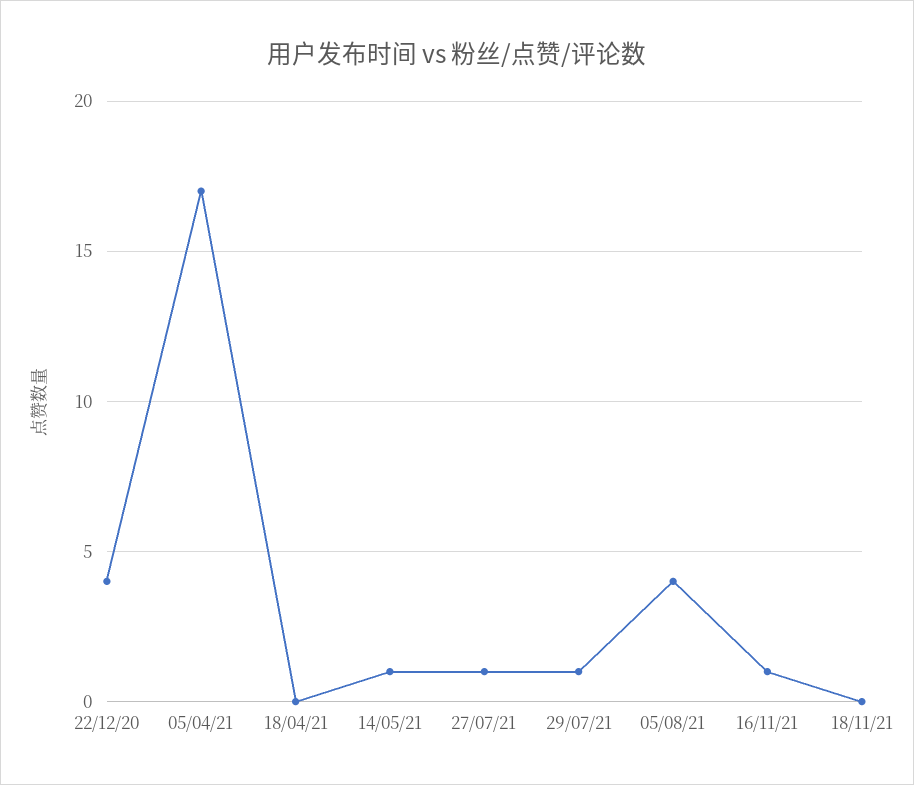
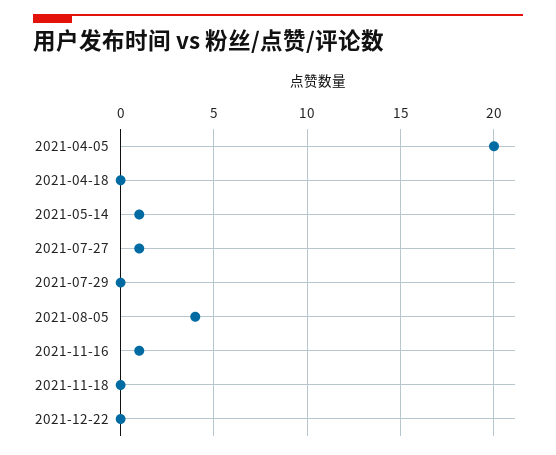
22/12/20: 4 -> none
05/04/21: 17 -> 20
29/07/21: 1 -> 0
2021-12-22: none -> 0

